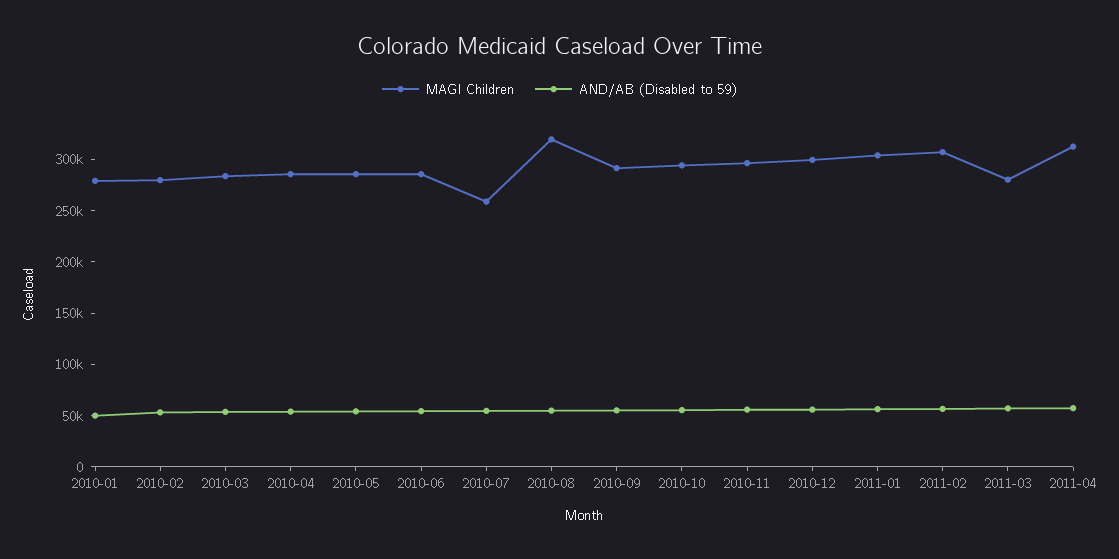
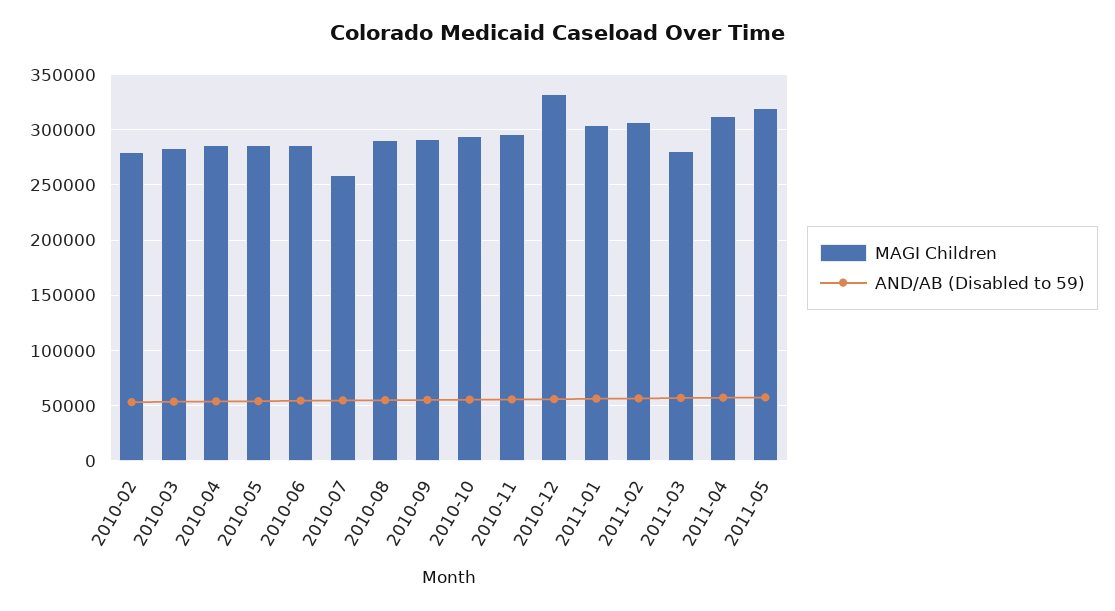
MAGI Children, 2010-01: 280000 -> none
AND/AB (Disabled to 59), 2010-01: 50000 -> none
MAGI Children, 2010-08: 320000 -> 290000
MAGI Children, 2010-12: 300000 -> 330000
MAGI Children, 2011-05: none -> 320000
AND/AB (Disabled to 59), 2011-05: none -> 60000

